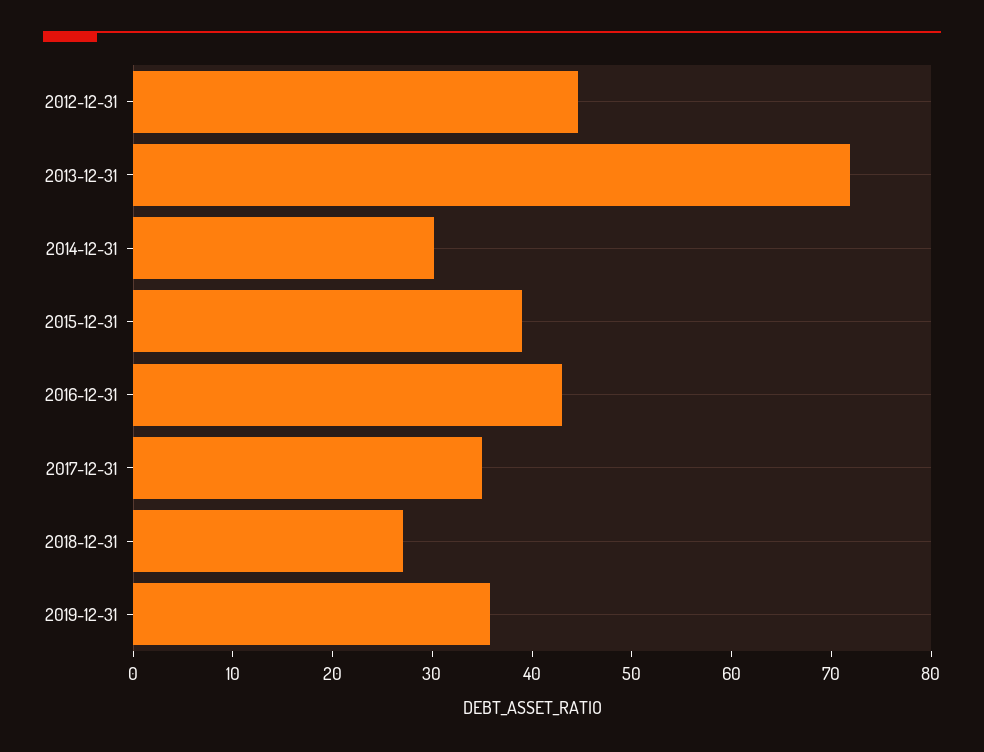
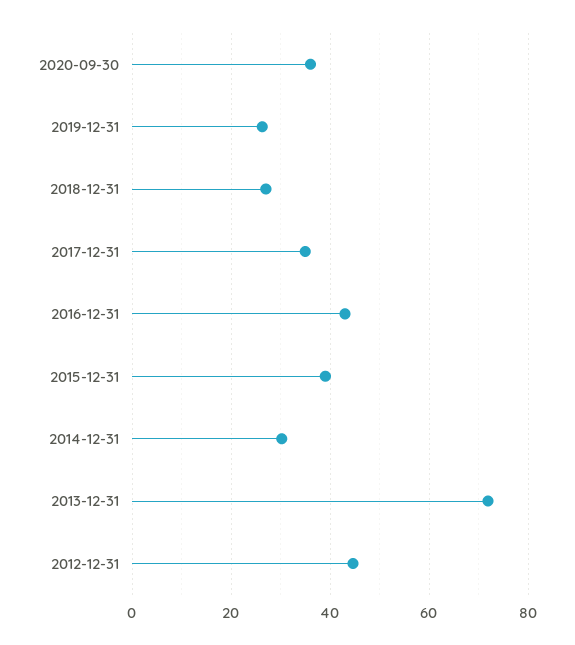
2019-12-31: 36 -> 26
2020-09-30: none -> 36

